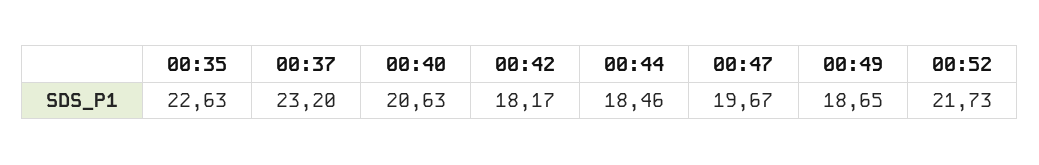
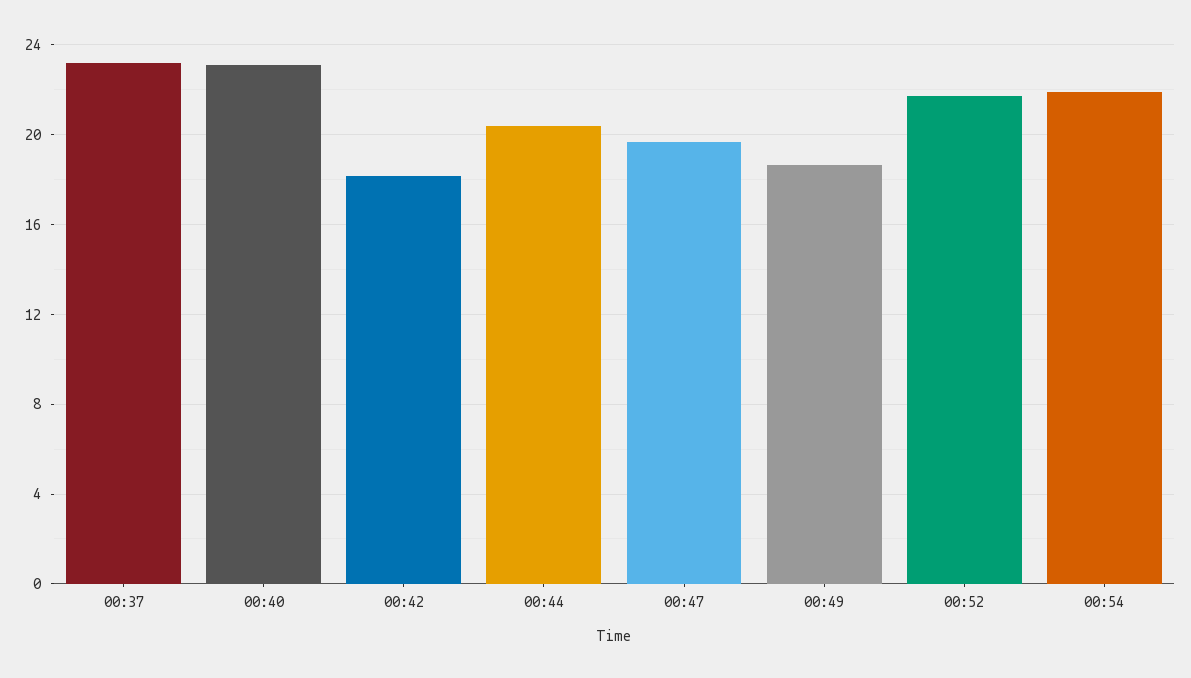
00:35: 22.63 -> none
00:40: 20.63 -> 23
00:44: 18.46 -> 20.5
00:54: none -> 22

